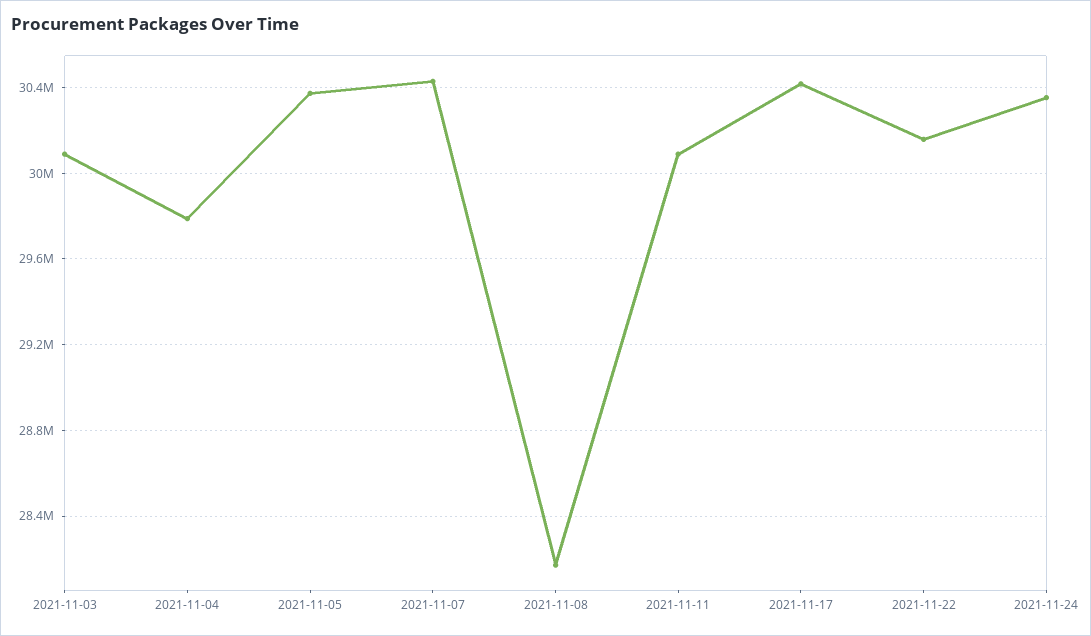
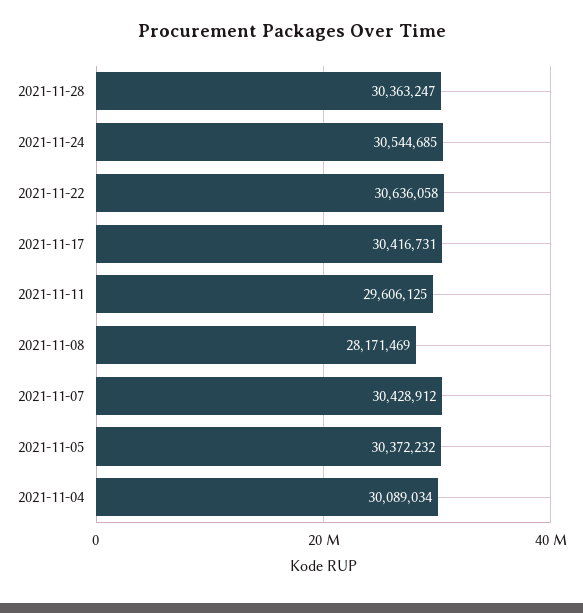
2021-11-03: 30100000 -> none
2021-11-04: 29800000 -> 30089034
2021-11-11: 30100000 -> 29606125
2021-11-22: 30150000 -> 30636058
2021-11-24: 30350000 -> 30544685
2021-11-28: none -> 30363247

